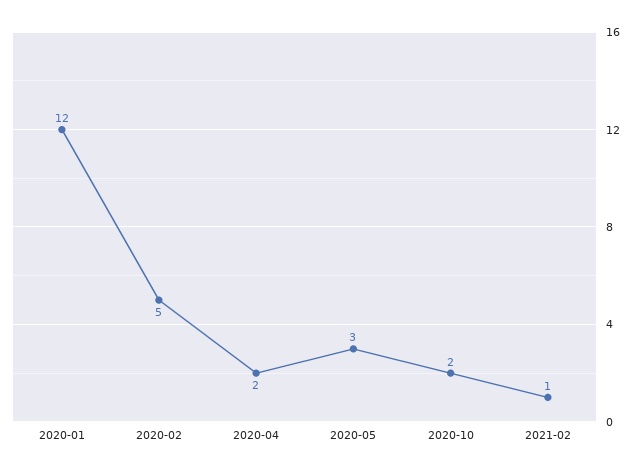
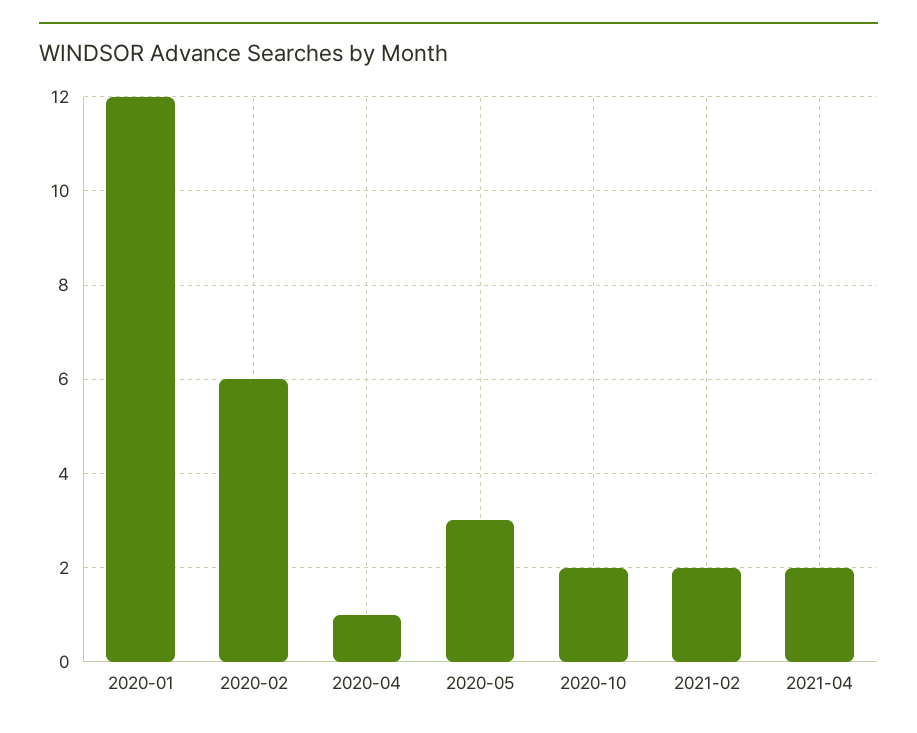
2020-02: 5 -> 6
2020-04: 2 -> 1
2021-02: 1 -> 2
2021-04: none -> 2

